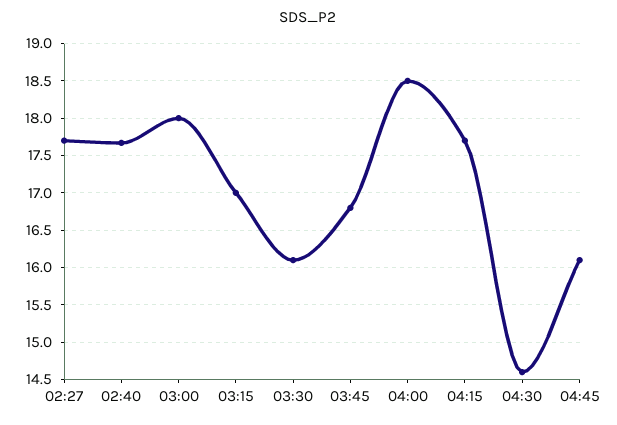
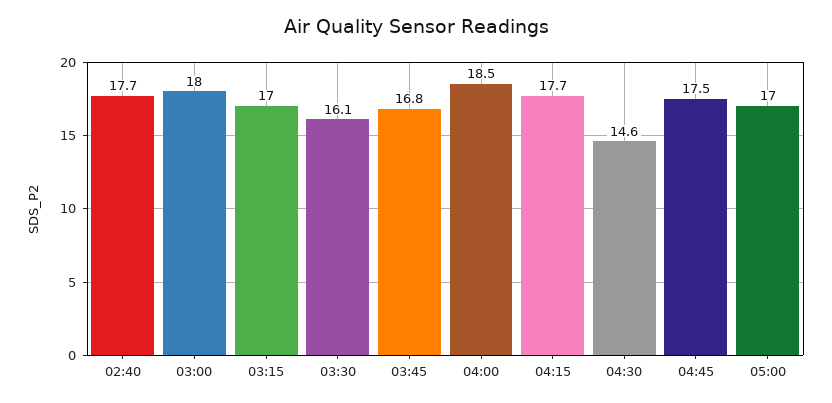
02:27: 17.7 -> none
04:45: 16.1 -> 17.5
05:00: none -> 17

